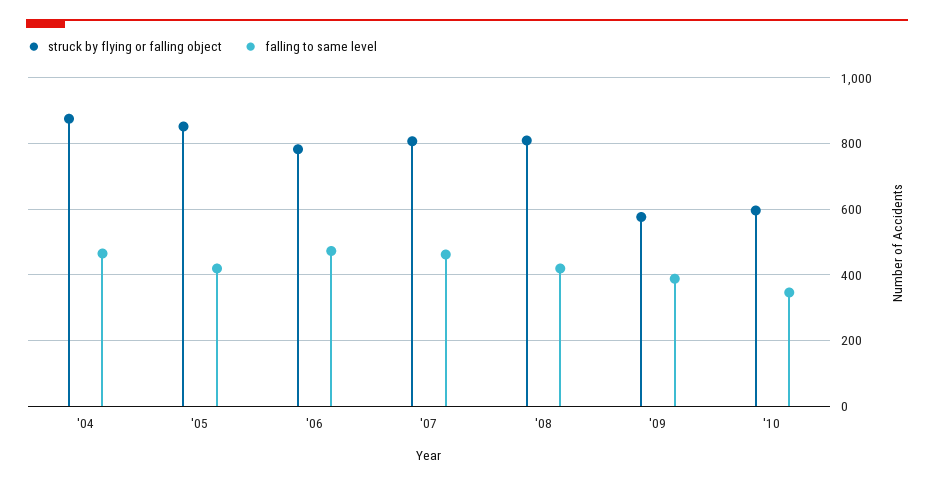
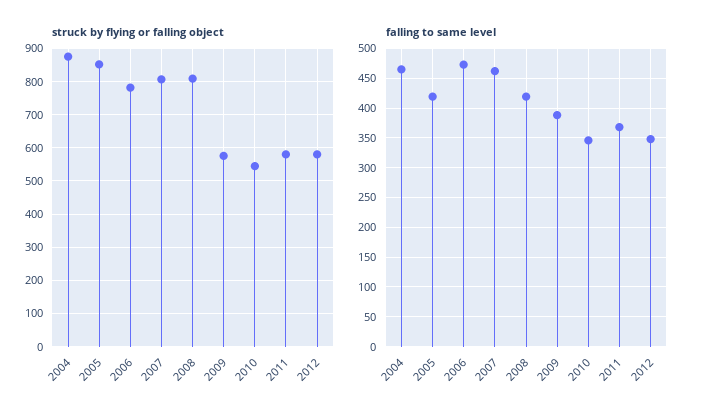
struck by flying or falling object, '10: 600 -> 540
struck by flying or falling object, 2011: none -> 580
struck by flying or falling object, 2012: none -> 580
falling to same level, 2011: none -> 375
falling to same level, 2012: none -> 350

